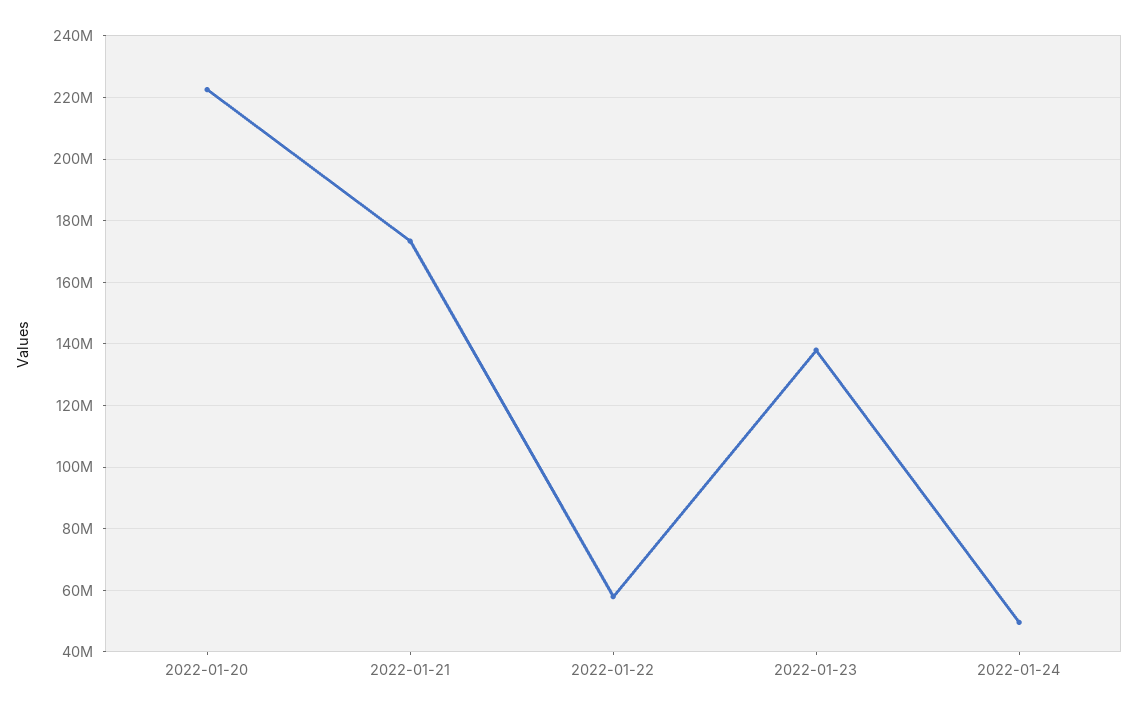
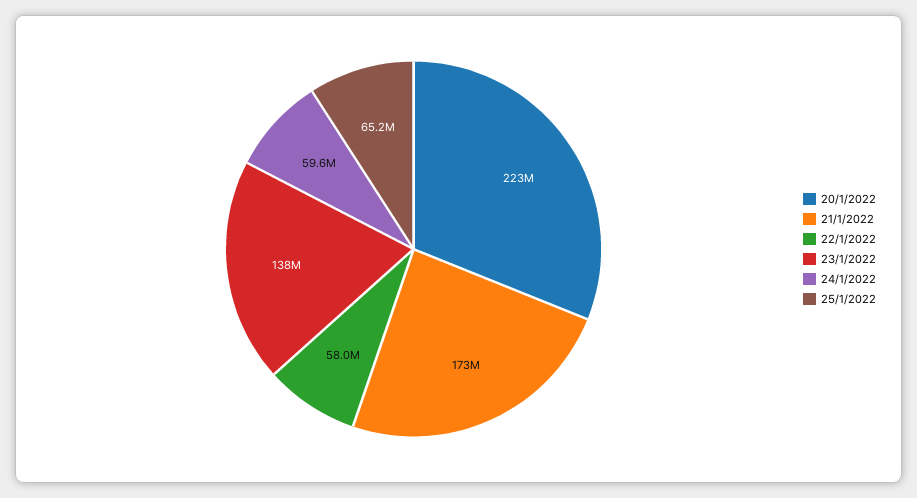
2022-01-24: 50000000 -> 59600000
25/1/2022: none -> 65200000

